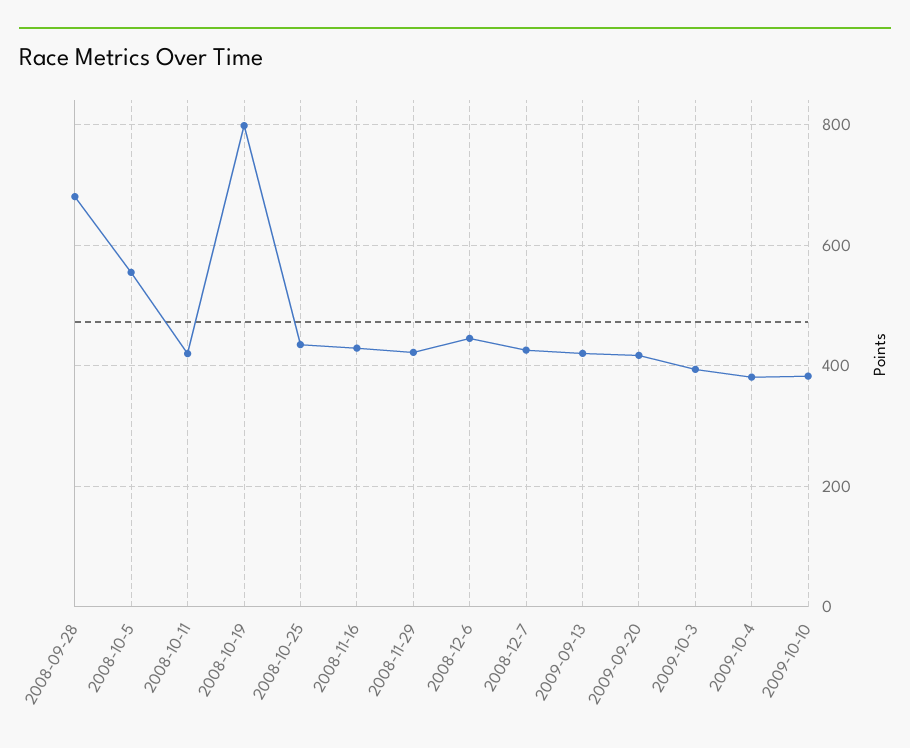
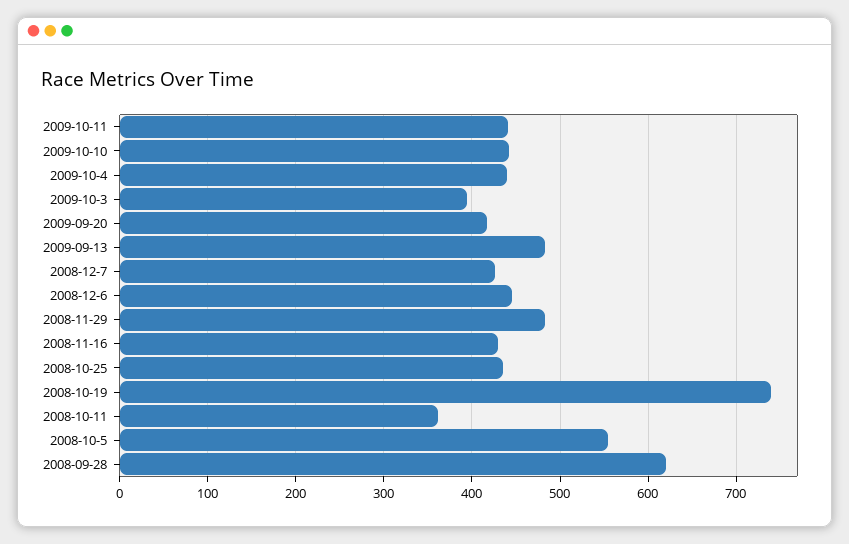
2008-09-28: 680 -> 620
2008-10-11: 420 -> 360
2008-10-19: 800 -> 740
2008-11-29: 420 -> 480
2009-09-13: 420 -> 480
2009-10-4: 380 -> 440
2009-10-10: 380 -> 440
2009-10-11: none -> 440

